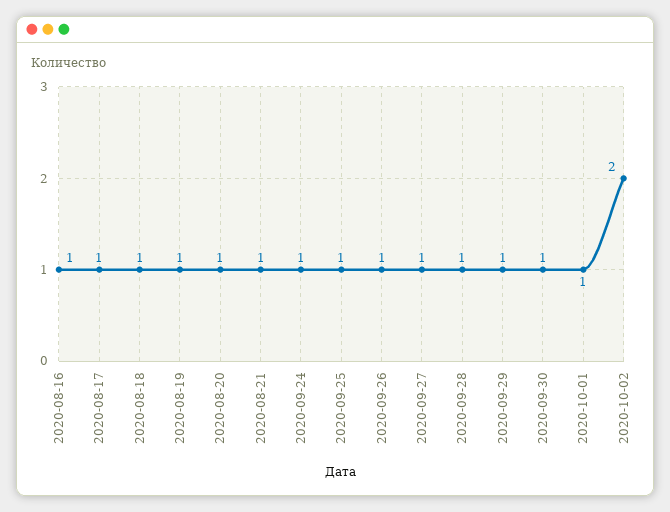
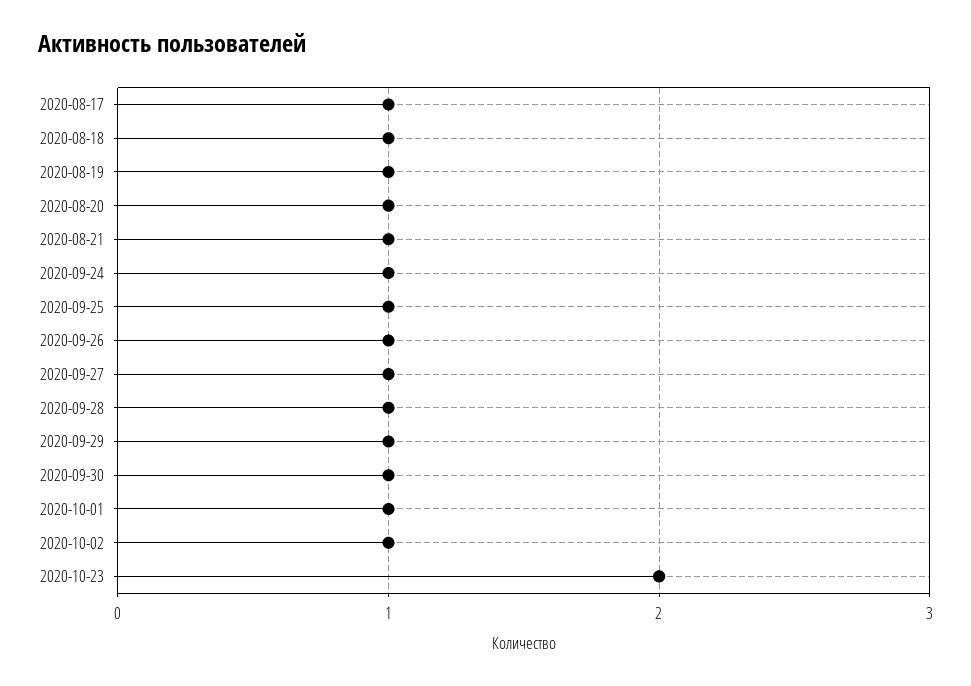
2020-08-16: 1 -> none
2020-10-02: 2 -> 1
2020-10-23: none -> 2

